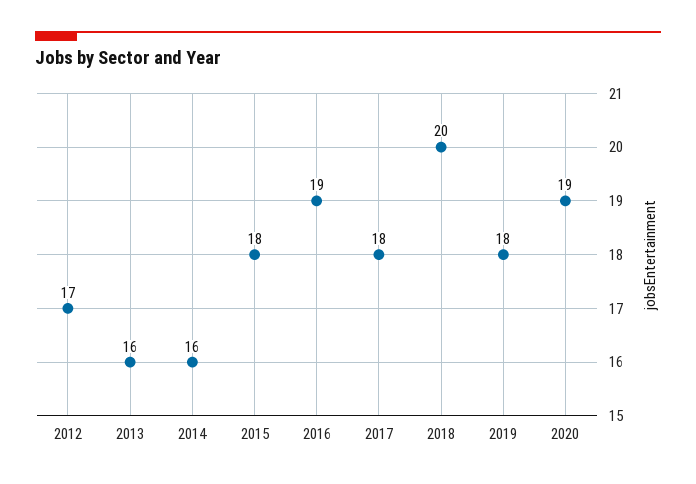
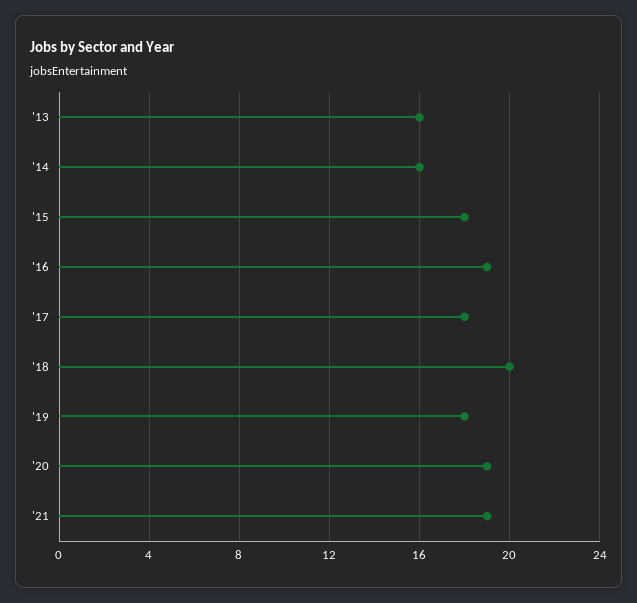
2012: 17 -> none
'21: none -> 19

